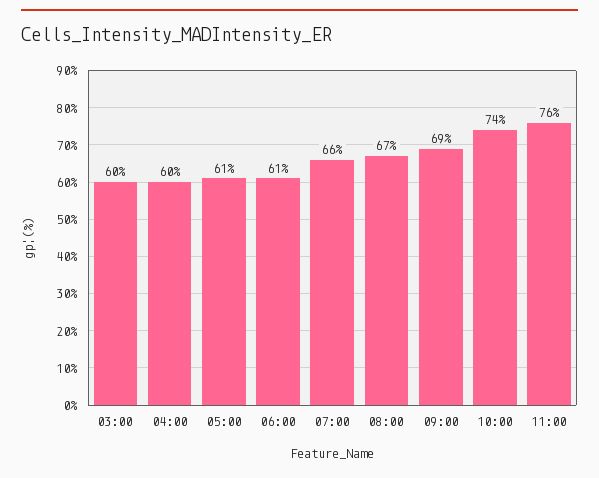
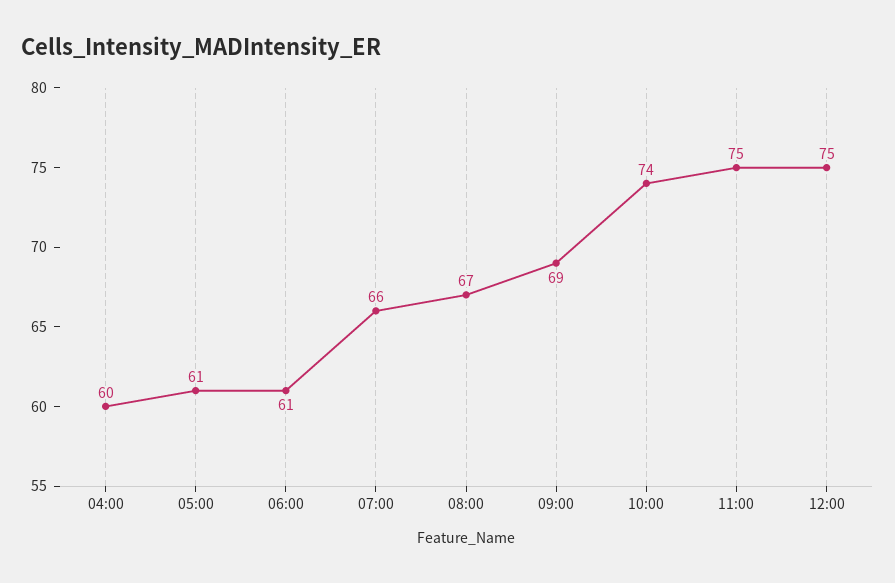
03:00: 60 -> none
11:00: 76 -> 75
12:00: none -> 75

